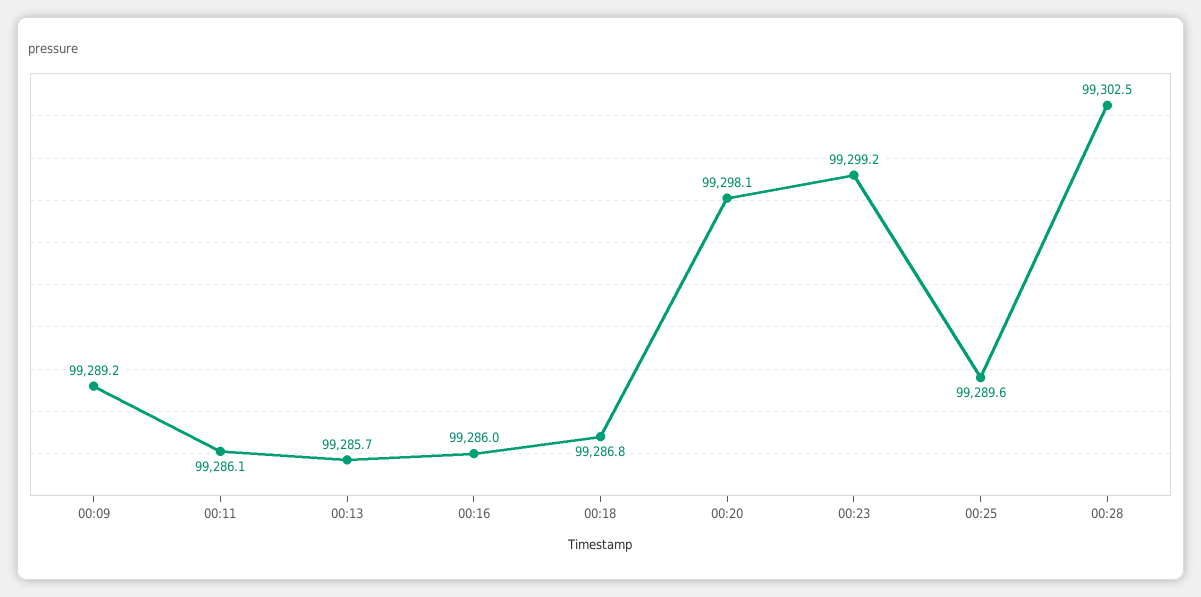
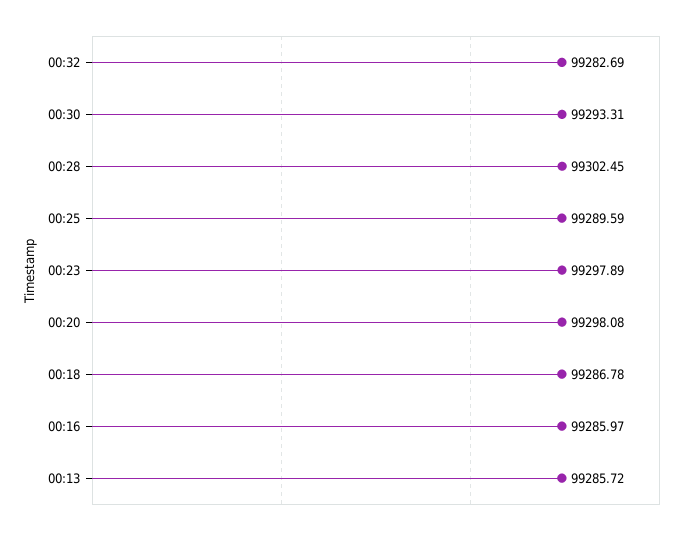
00:09: 99289.2 -> none
00:11: 99286.1 -> none
00:23: 99299.2 -> 99297.89
00:32: none -> 99282.69
00:30: none -> 99293.31

